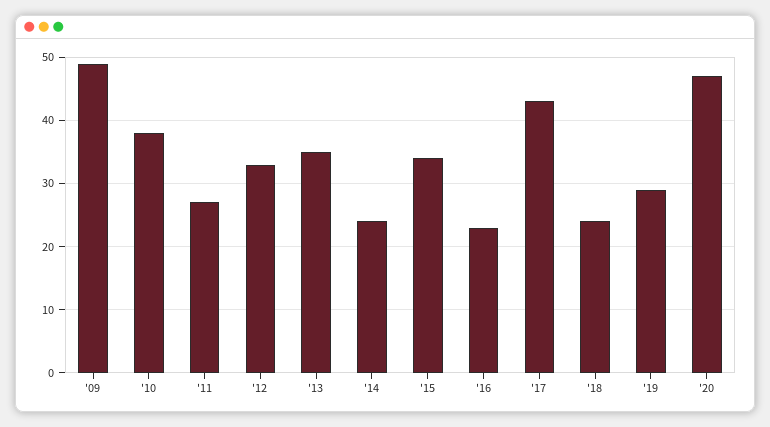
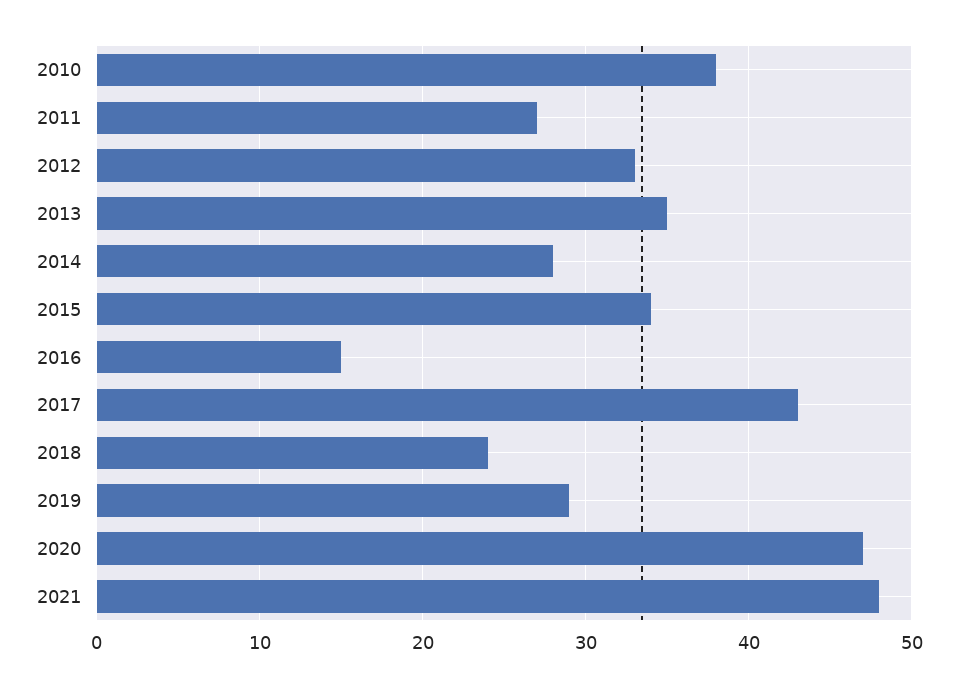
'09: 49 -> none
'14: 24 -> 28
'16: 23 -> 15
2021: none -> 48

